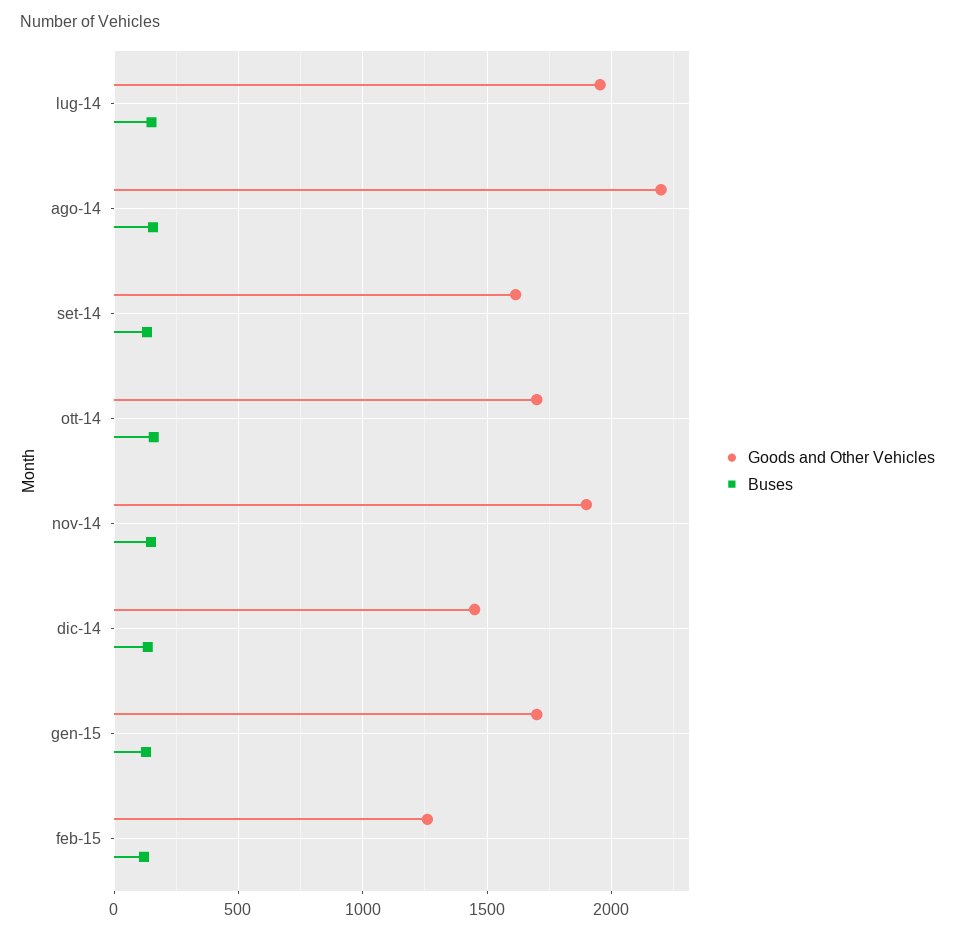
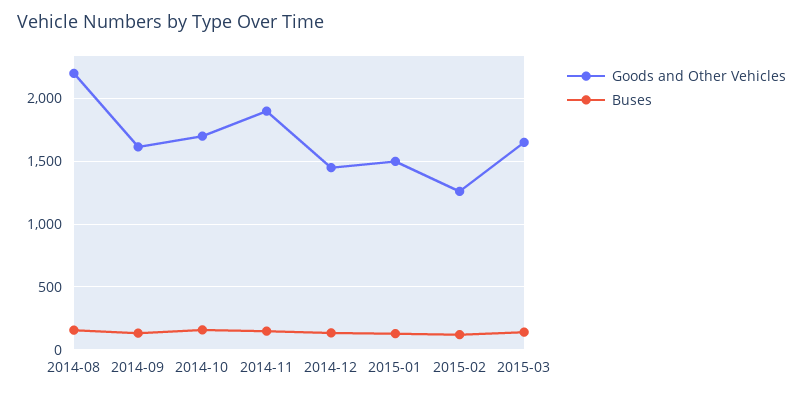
Goods and Other Vehicles, lug-14: 1950 -> none
Buses, lug-14: 150 -> none
Goods and Other Vehicles, gen-15: 1700 -> 1500
Goods and Other Vehicles, 2015-03: none -> 1650
Buses, 2015-03: none -> 150

